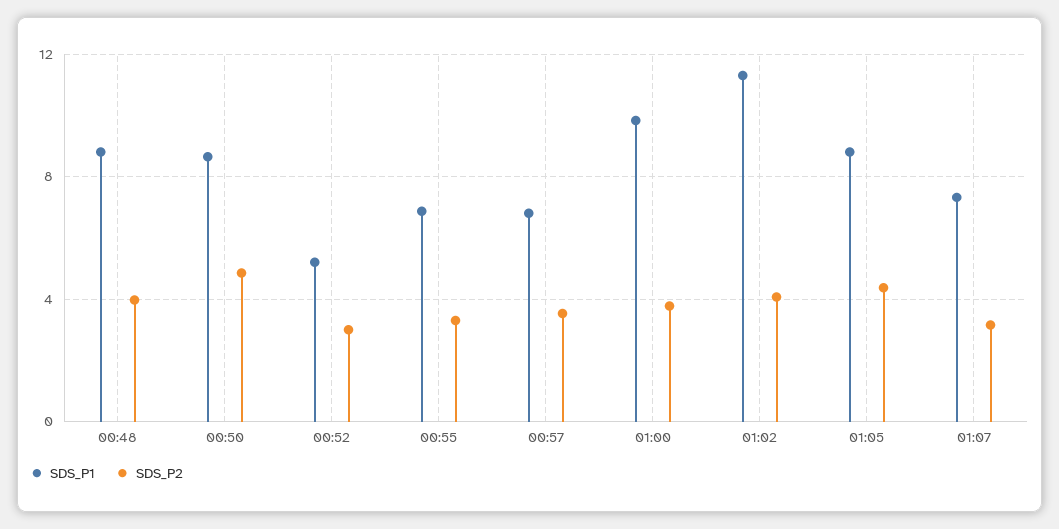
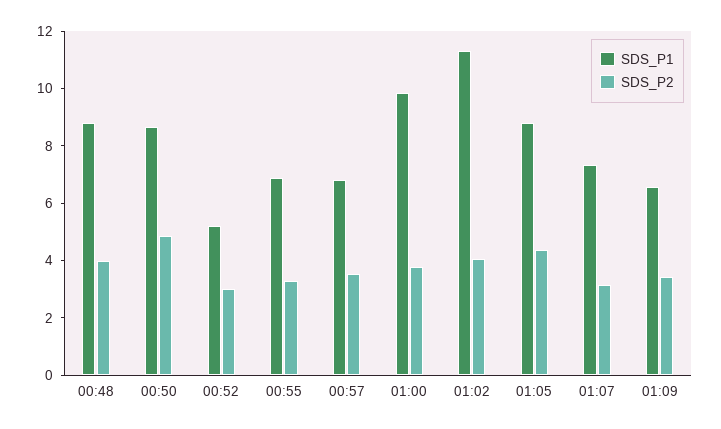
SDS_P1, 01:09: none -> 6.5
SDS_P2, 01:09: none -> 3.5

